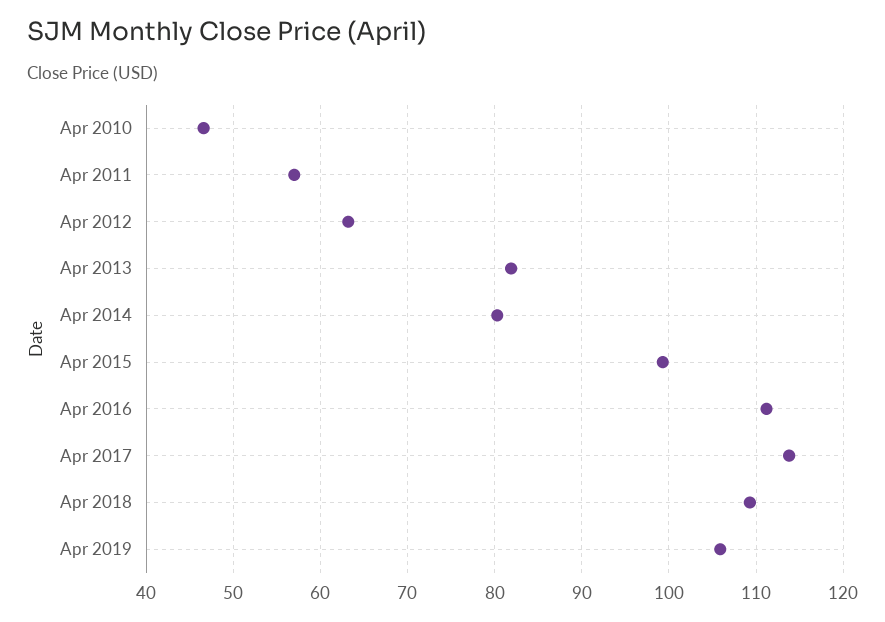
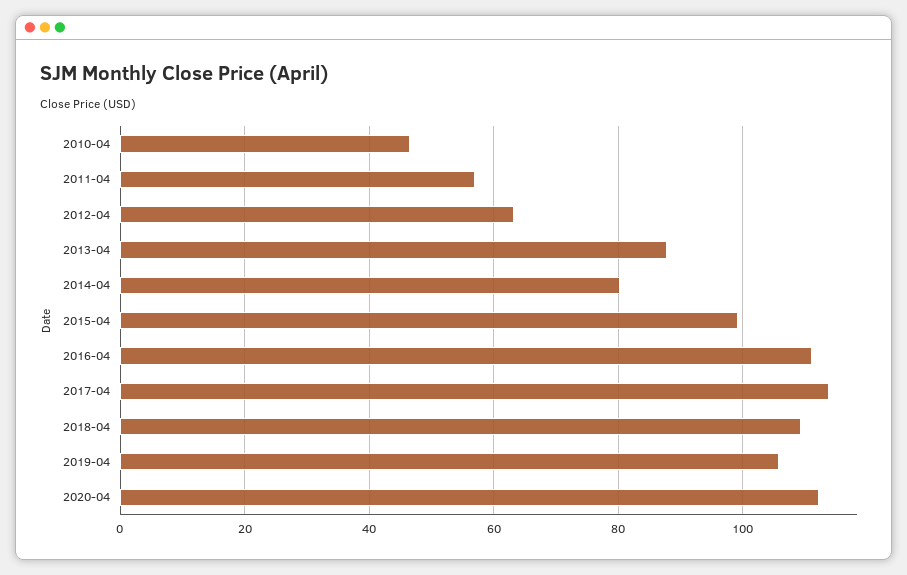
Apr 2013: 82 -> 88
2020-04: none -> 112

